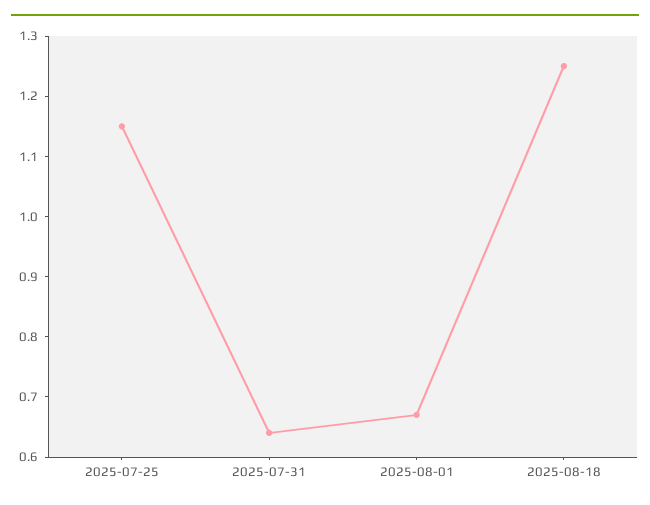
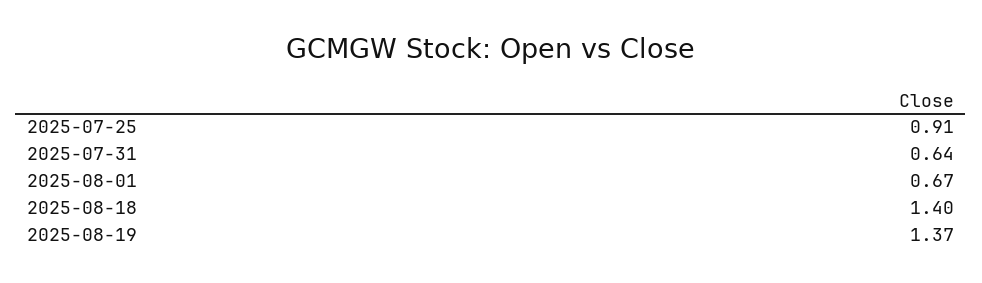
2025-07-25: 1.15 -> 0.91
2025-08-18: 1.25 -> 1.4
2025-08-19: none -> 1.37

